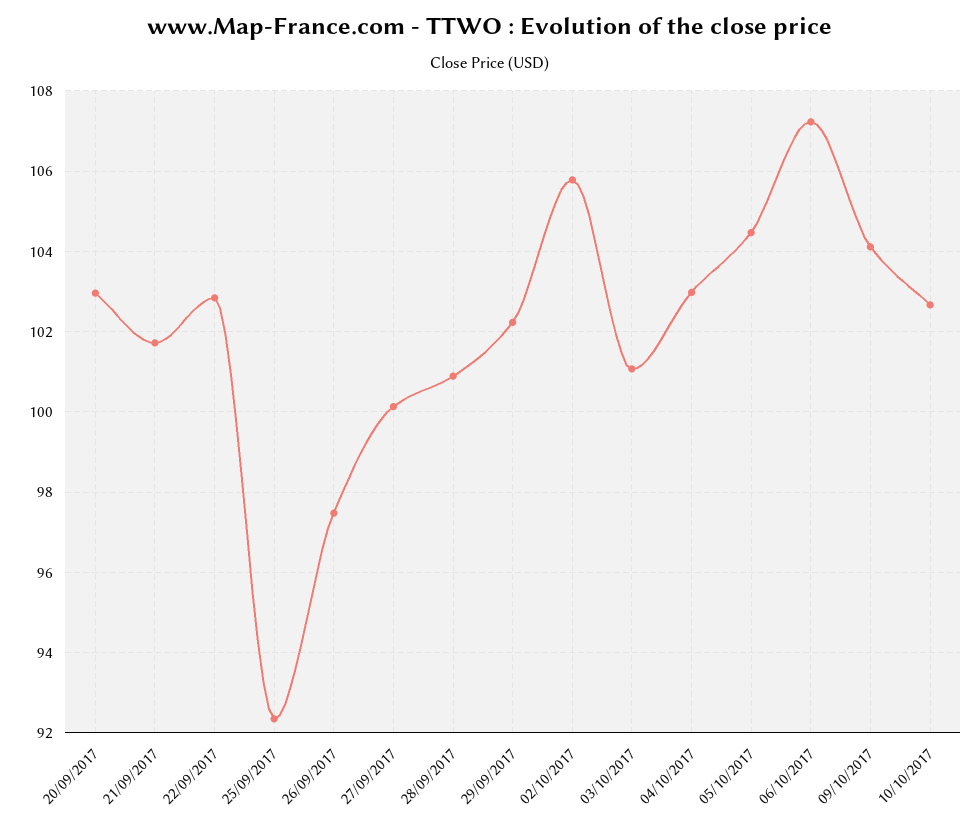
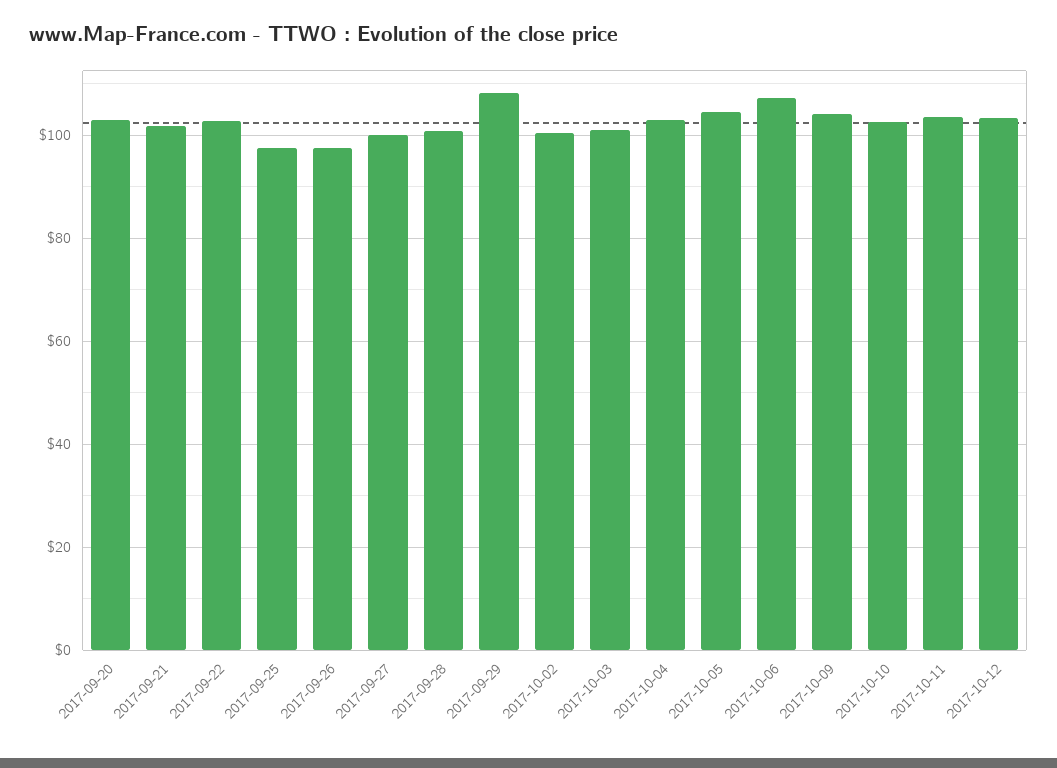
25/09/2017: 92.4 -> 98
29/09/2017: 102.2 -> 108
02/10/2017: 105.8 -> 100
2017-10-11: none -> 104
2017-10-12: none -> 104

